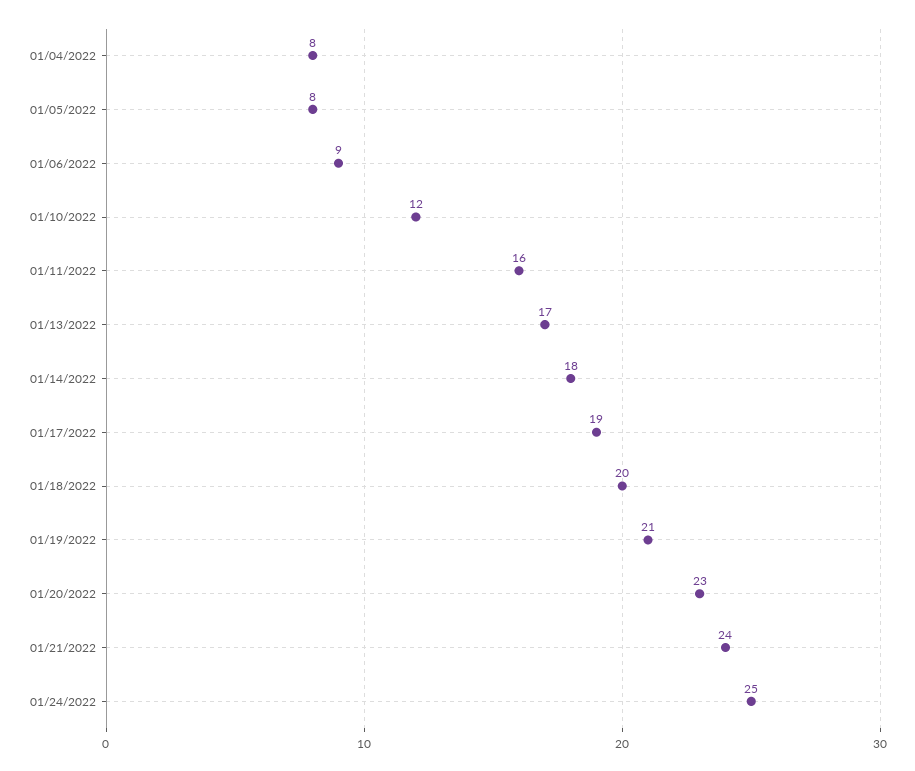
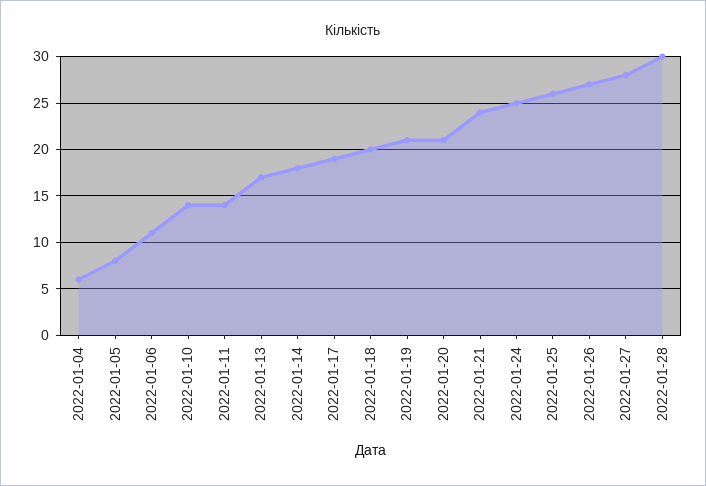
01/04/2022: 8 -> 6
01/06/2022: 9 -> 11
01/10/2022: 12 -> 14
01/11/2022: 16 -> 14
01/20/2022: 23 -> 21
2022-01-25: none -> 26
2022-01-26: none -> 27
2022-01-27: none -> 28
2022-01-28: none -> 30

